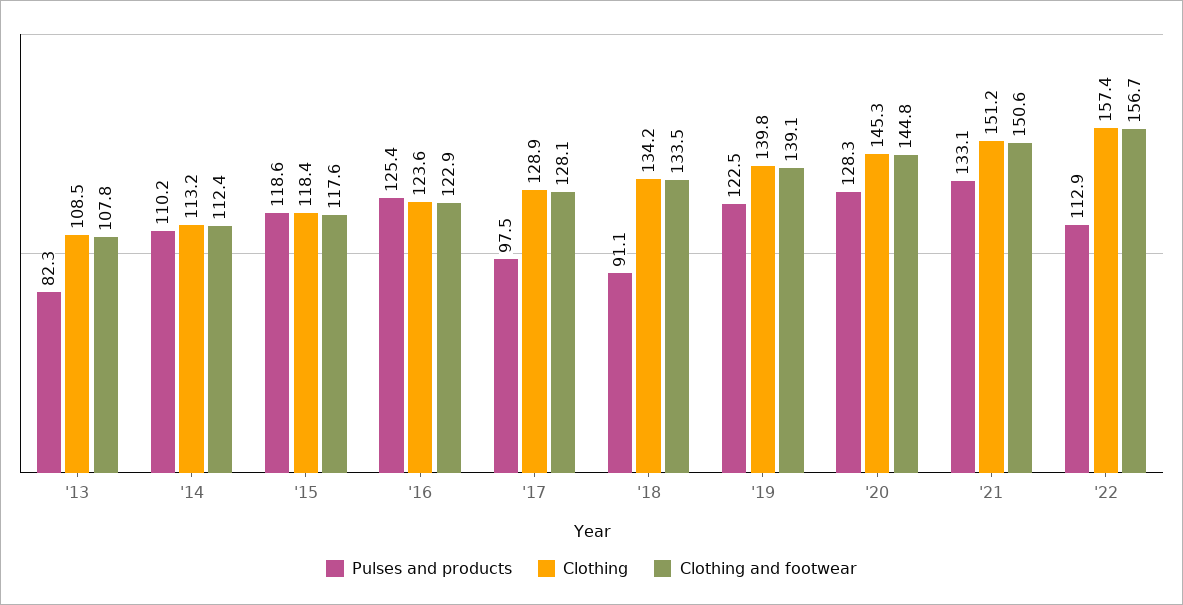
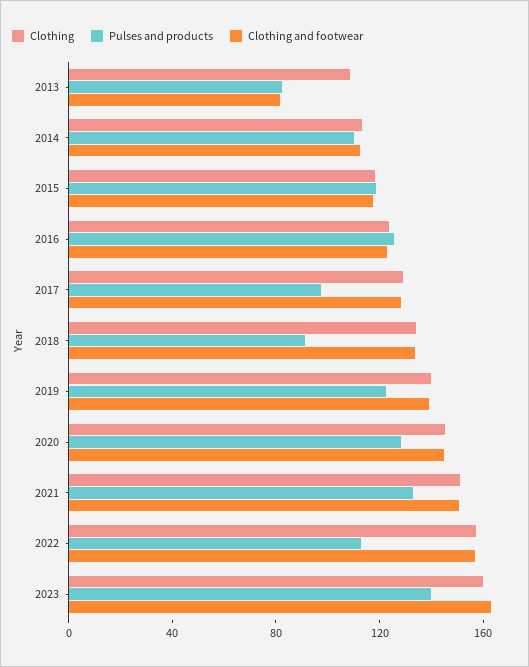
Clothing and footwear, '13: 107.8 -> 80
Clothing, 2023: none -> 160
Pulses and products, 2023: none -> 140
Clothing and footwear, 2023: none -> 160

